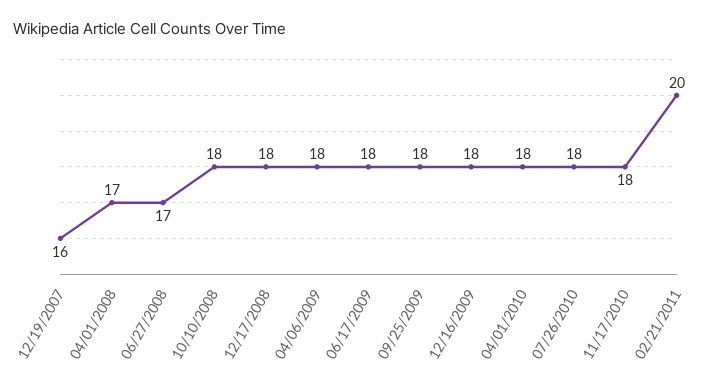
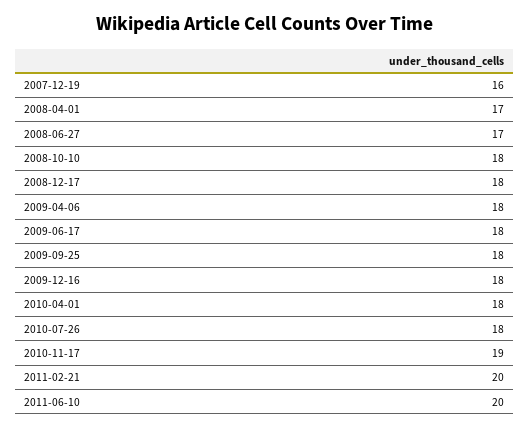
11/17/2010: 18 -> 19
2011-06-10: none -> 20

